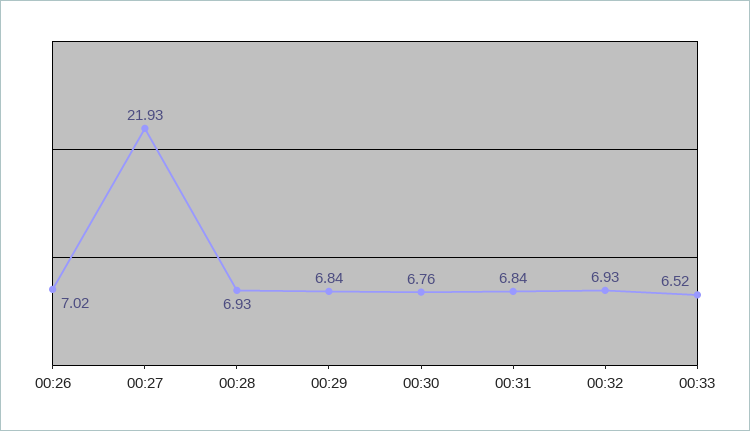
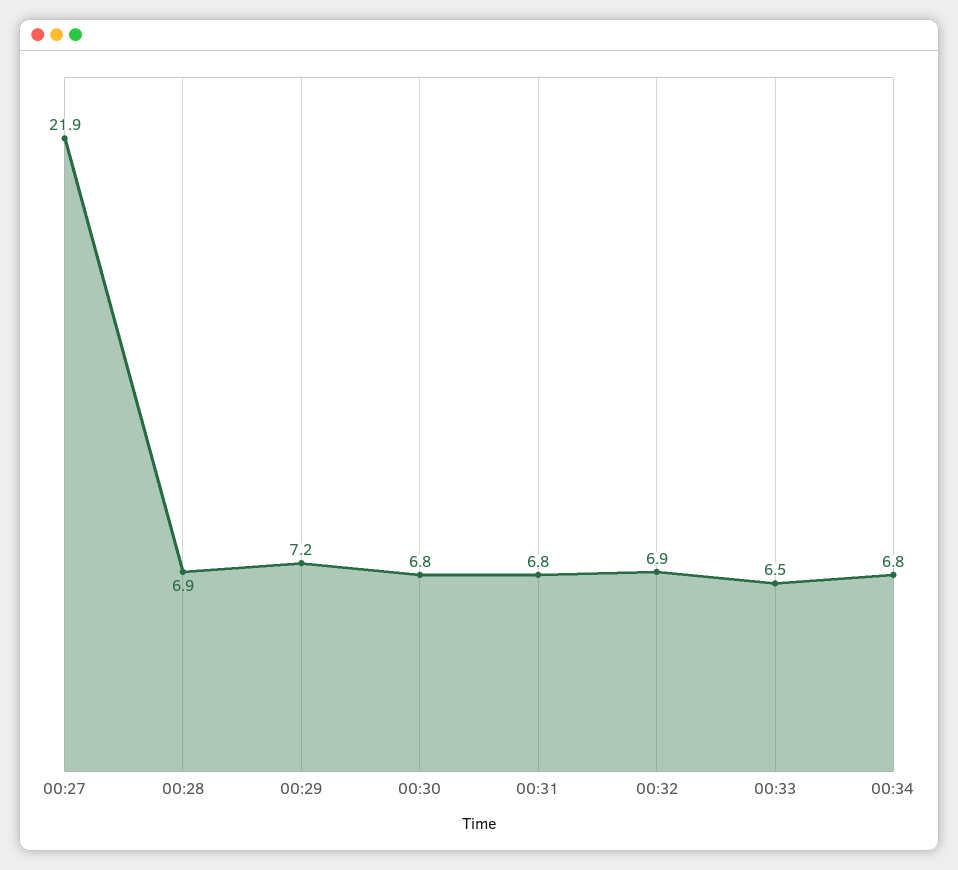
00:26: 7.02 -> none
00:29: 6.84 -> 7.2
00:34: none -> 6.8

